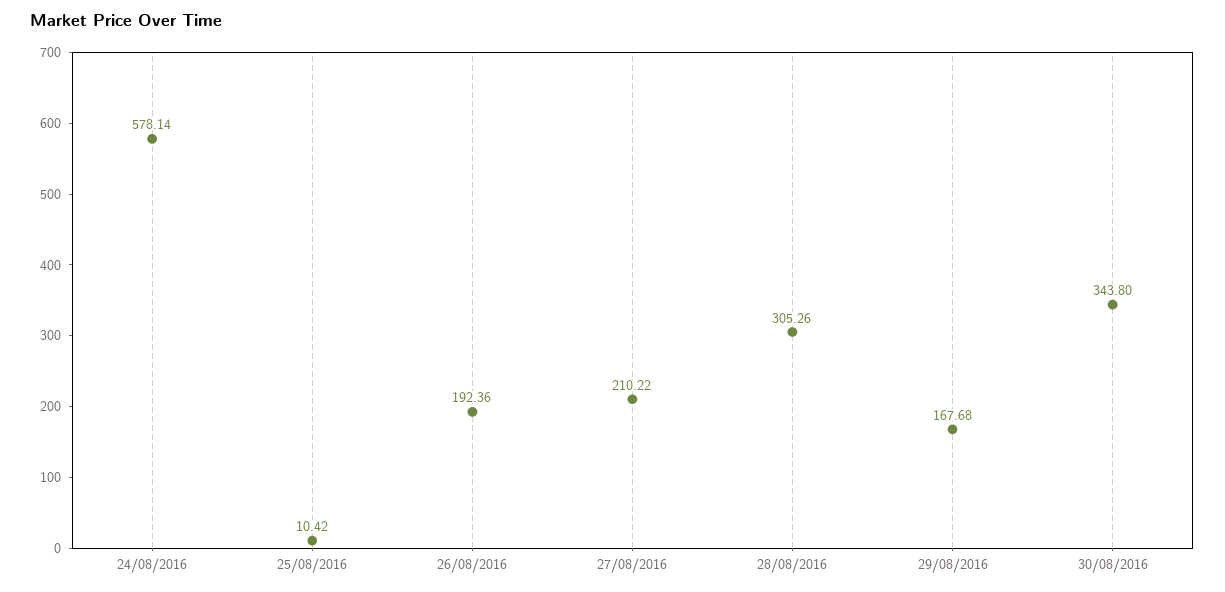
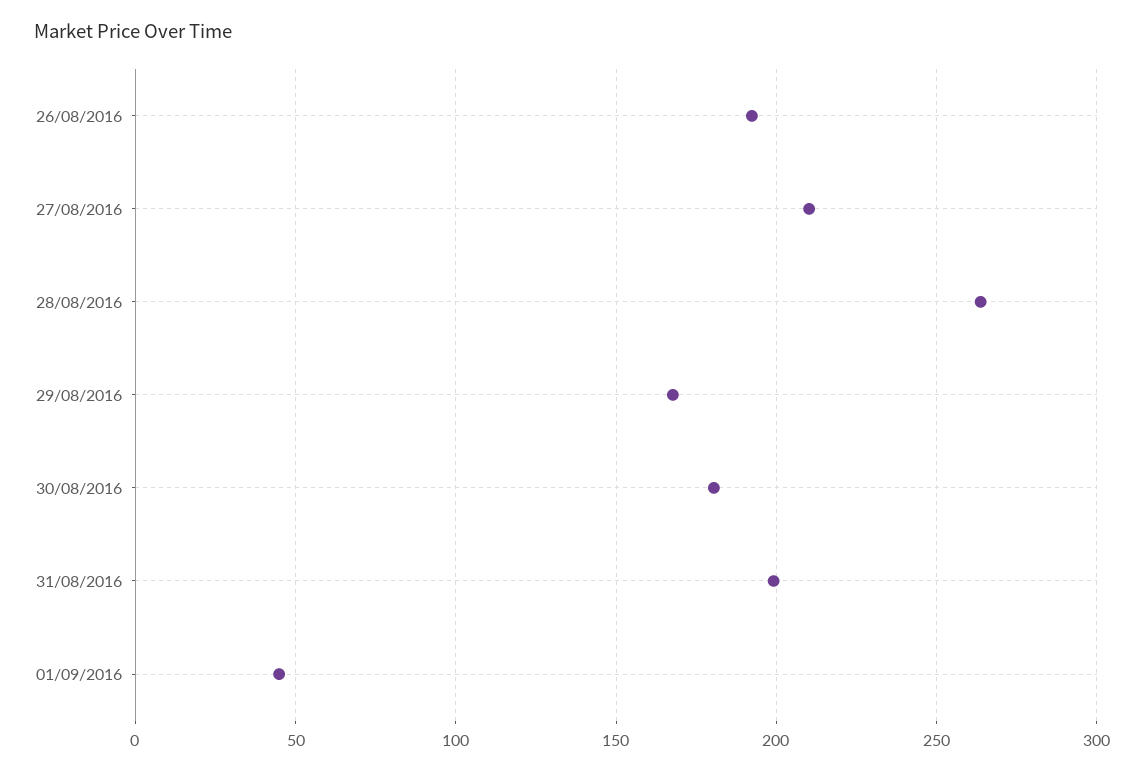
24/08/2016: 578.14 -> none
25/08/2016: 10.42 -> none
28/08/2016: 305.26 -> 265
30/08/2016: 343.8 -> 180
31/08/2016: none -> 200
01/09/2016: none -> 45

